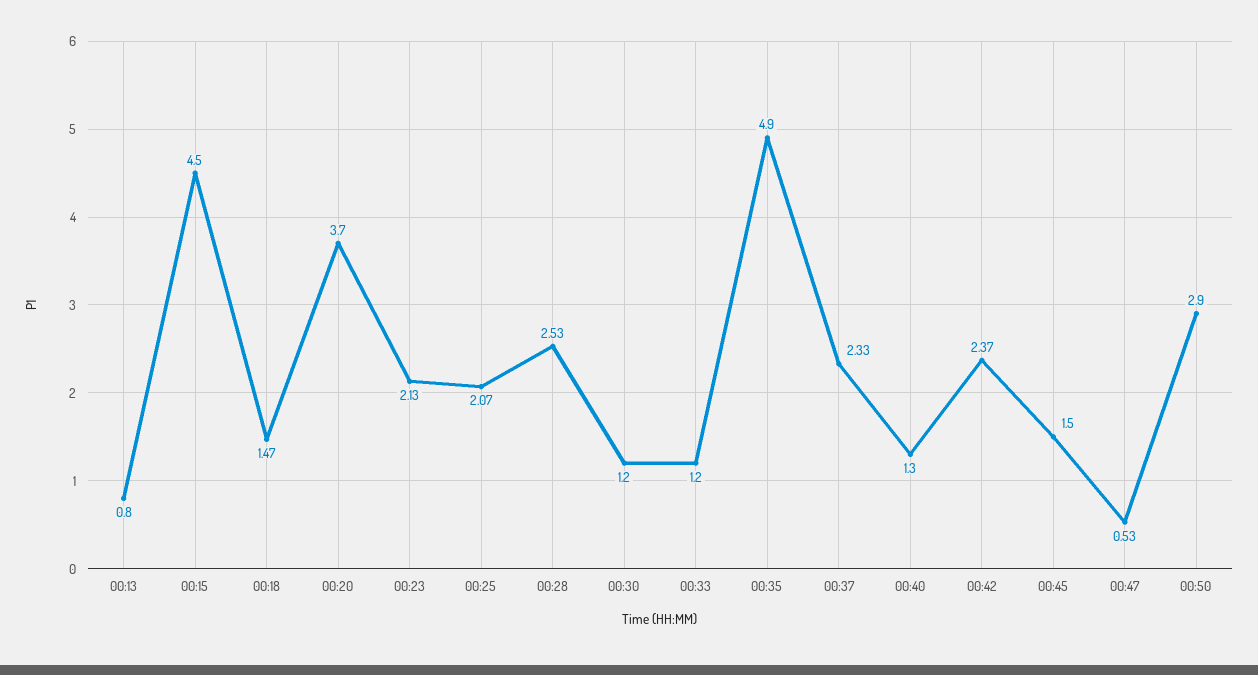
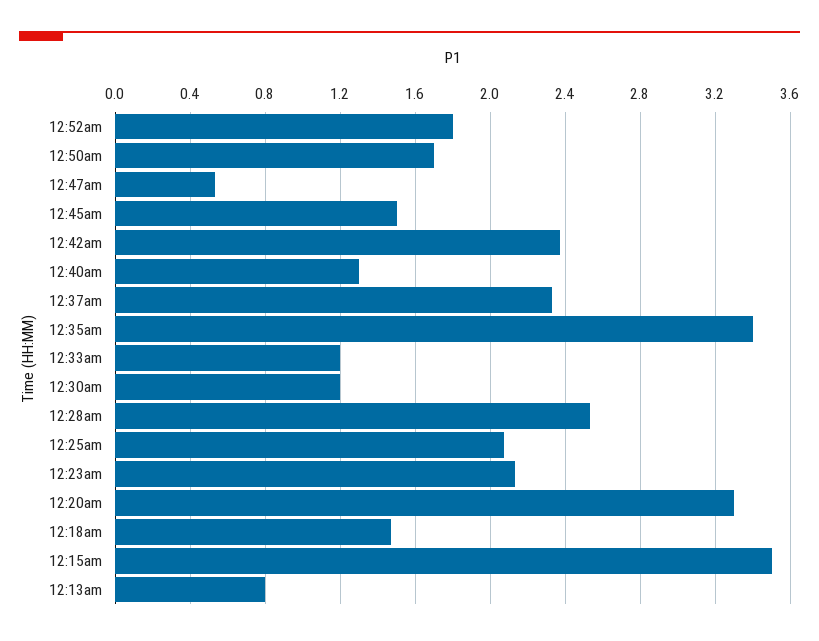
00:15: 4.5 -> 3.5
00:20: 3.7 -> 3.3
00:35: 4.9 -> 3.4
00:50: 2.9 -> 1.7
12:52am: none -> 1.8

